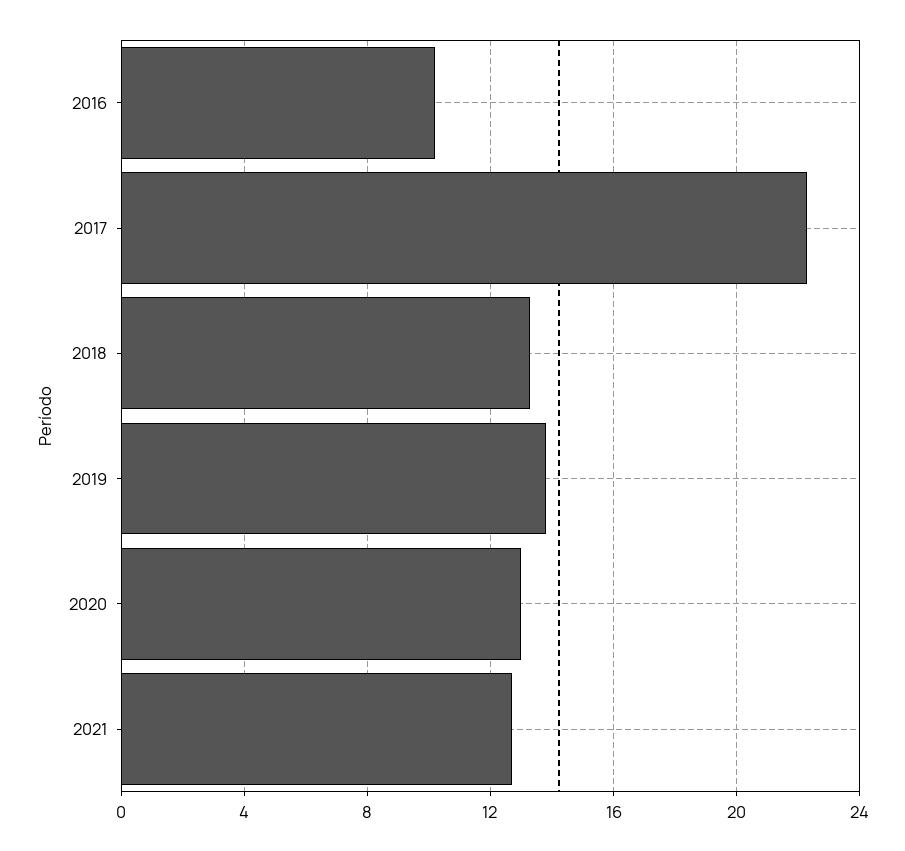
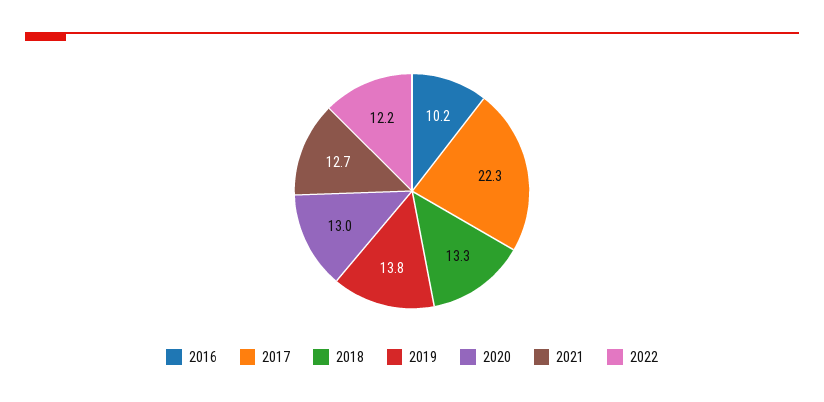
2022: none -> 12.2

